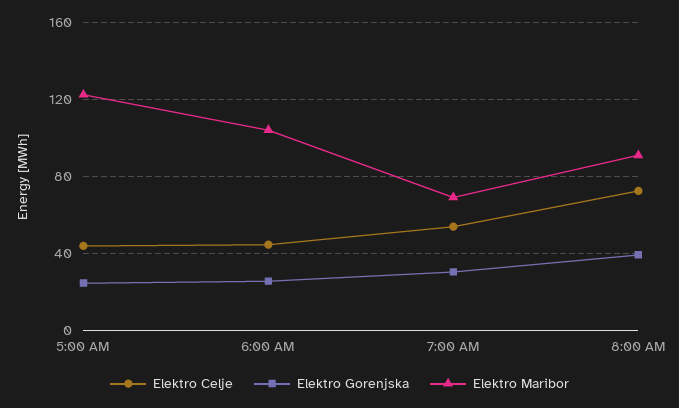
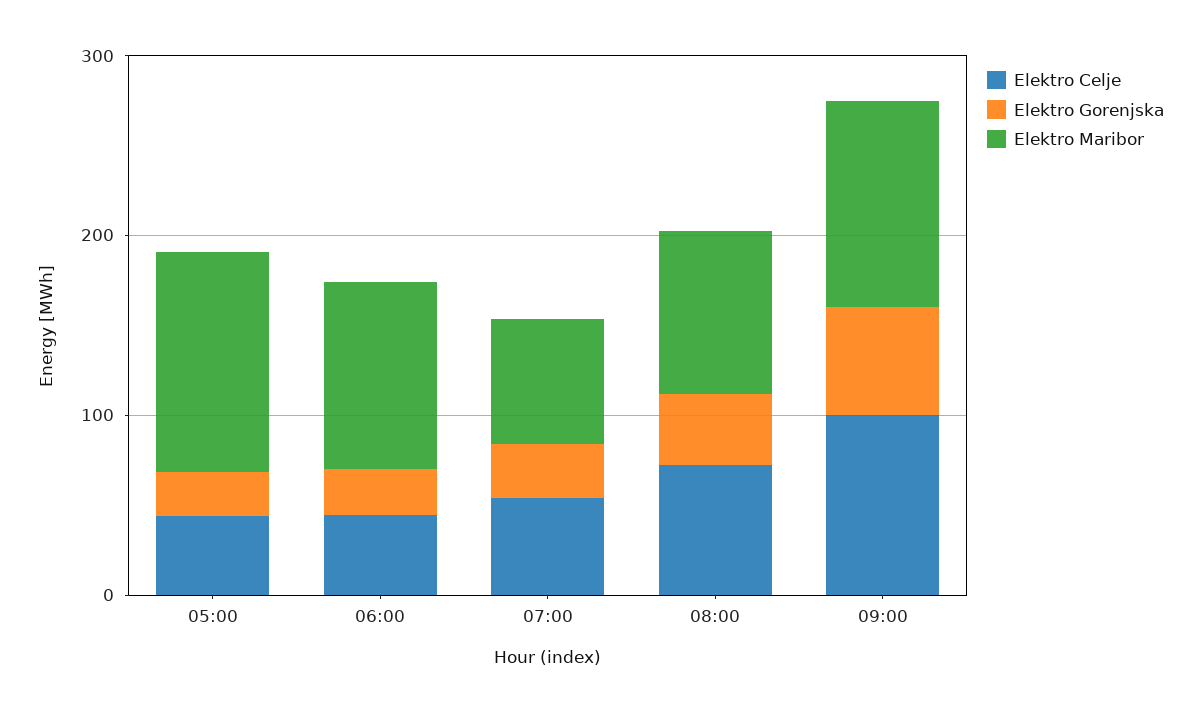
Elektro Celje, 09:00: none -> 100
Elektro Gorenjska, 09:00: none -> 60
Elektro Maribor, 09:00: none -> 120

